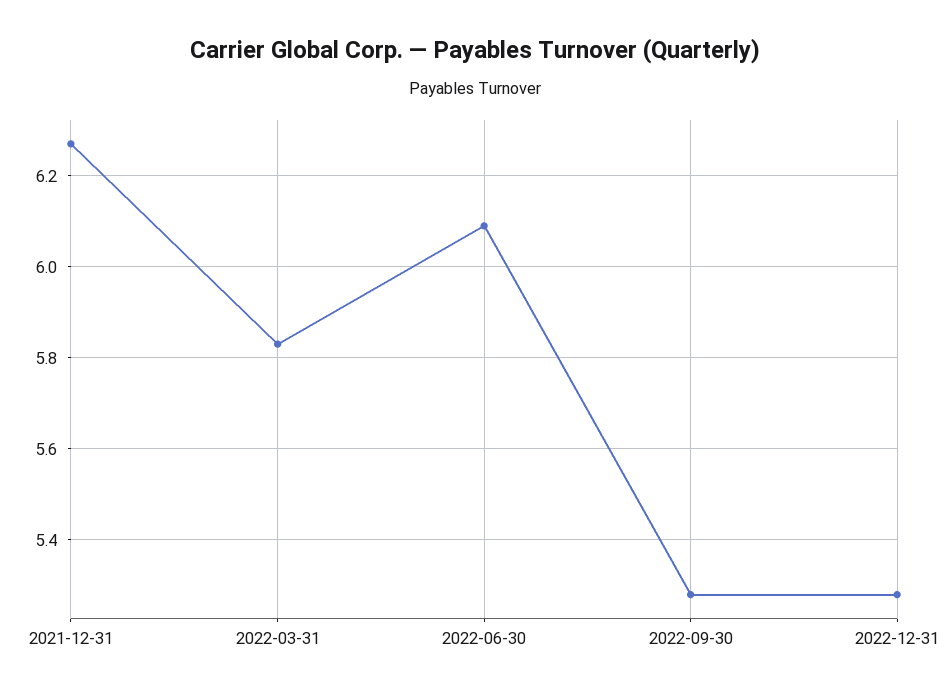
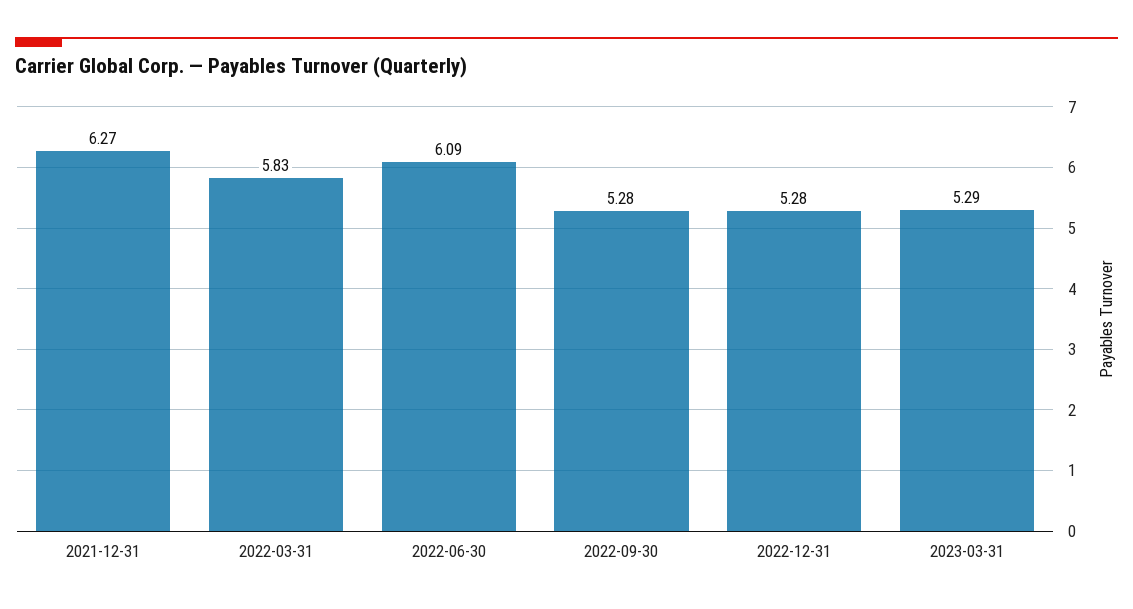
2023-03-31: none -> 5.29

